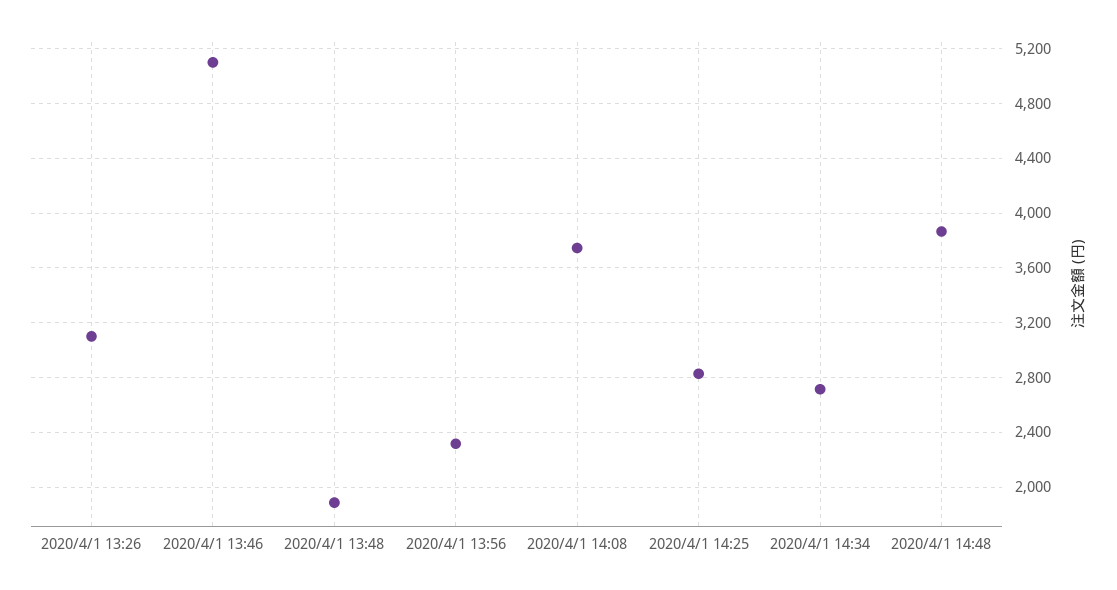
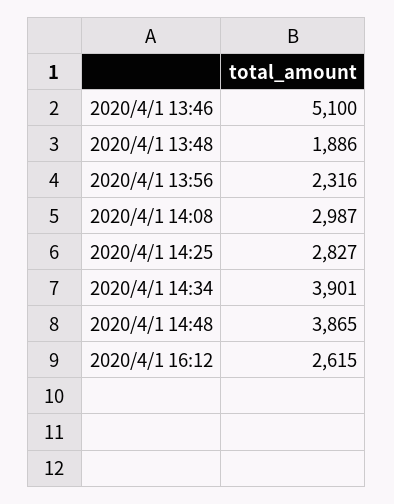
2020/4/1 13:26: 3100 -> none
2020/4/1 14:08: 3750 -> 2987
2020/4/1 14:34: 2700 -> 3901
2020/4/1 16:12: none -> 2615

